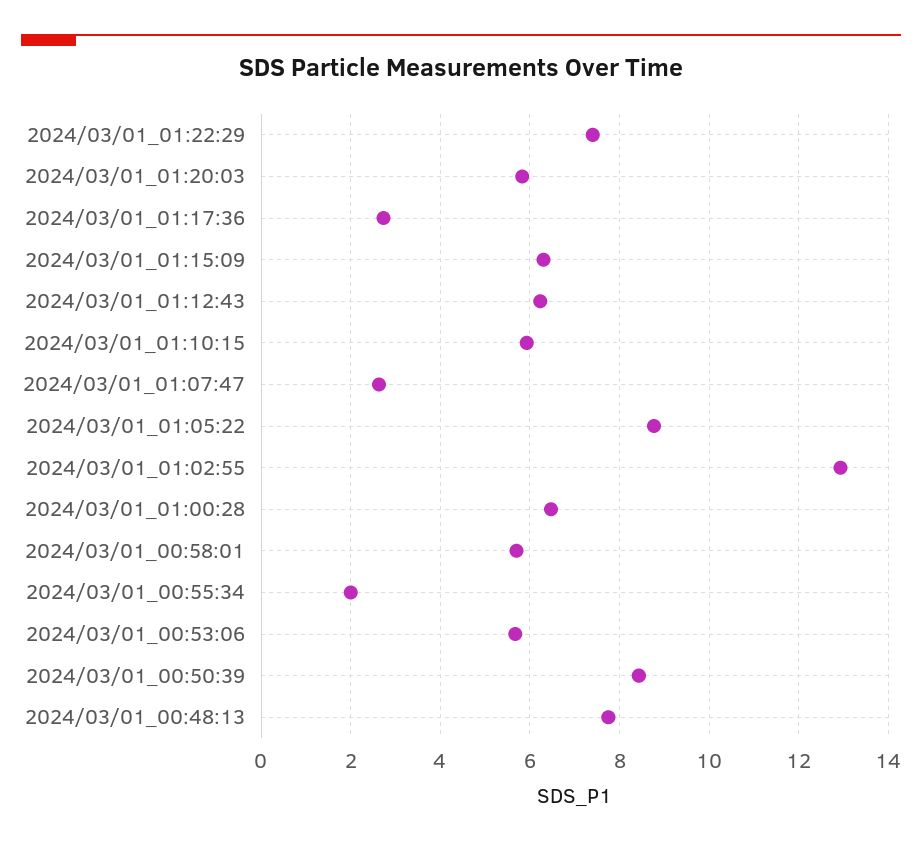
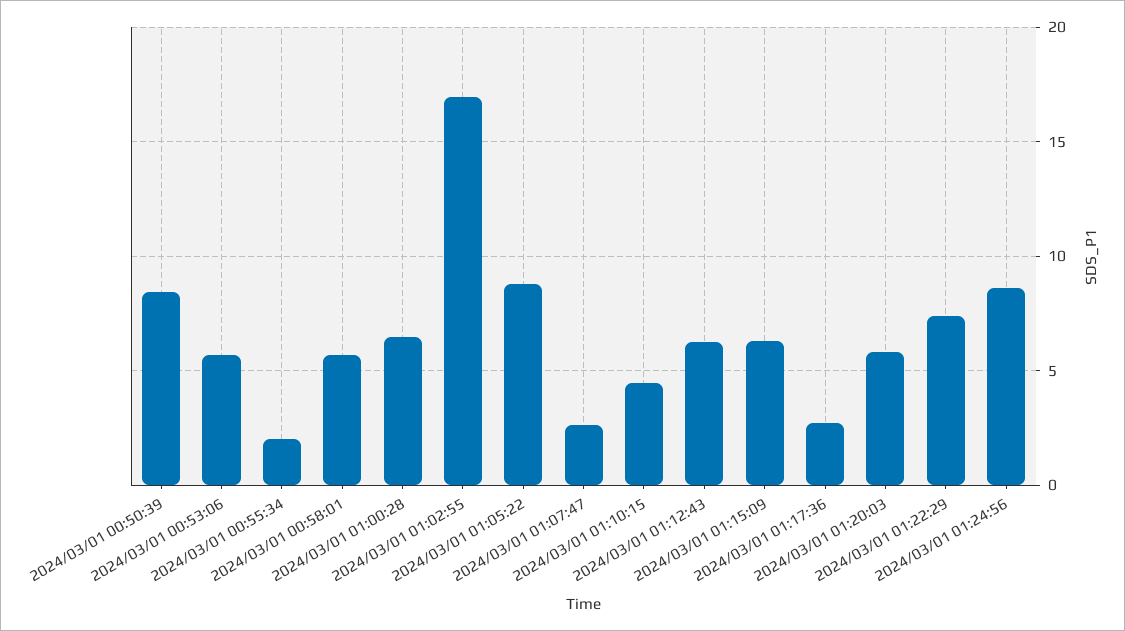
2024/03/01_01:10:15: 6 -> 4.5
2024/03/01_01:02:55: 13 -> 17
2024/03/01_00:48:13: 7.8 -> none
2024/03/01 01:24:56: none -> 8.5

